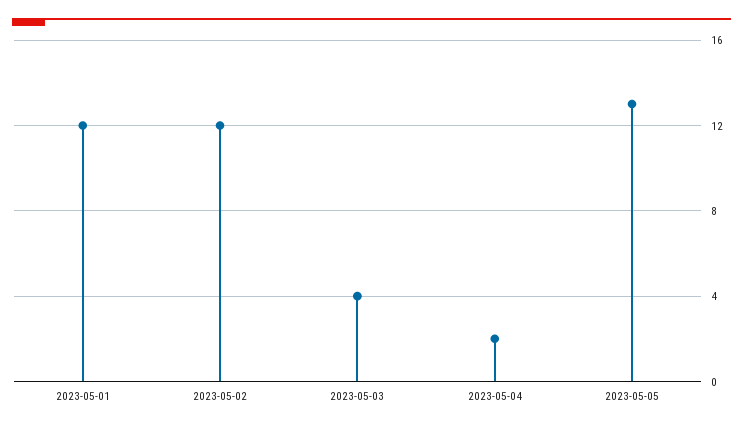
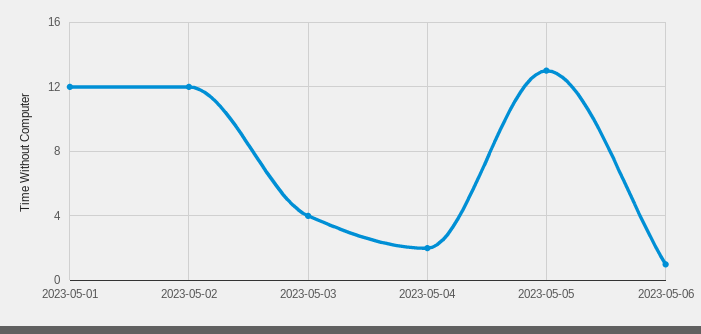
2023-05-06: none -> 1

